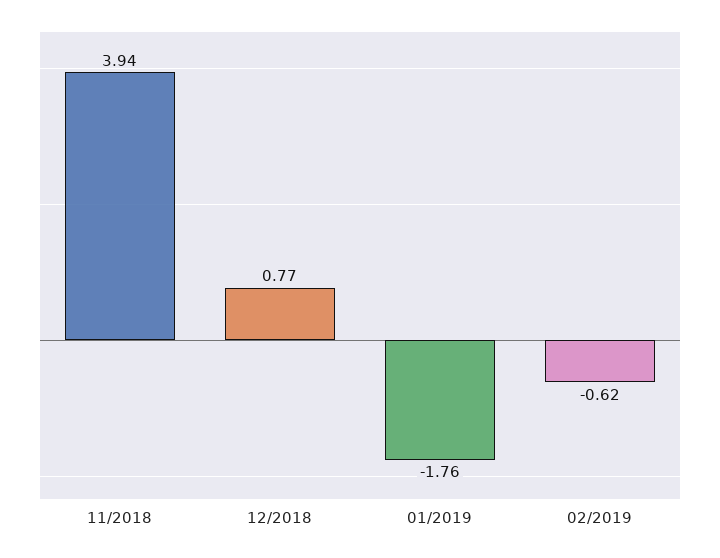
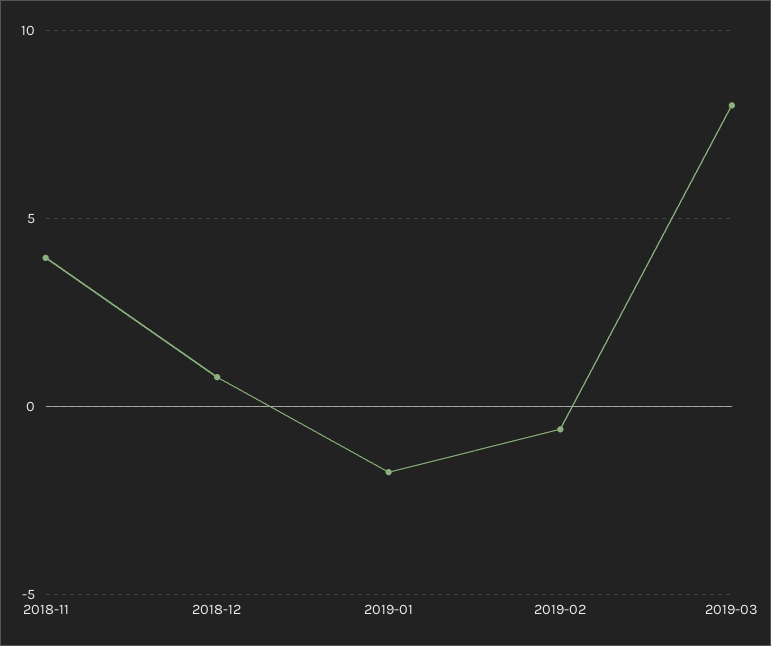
2019-03: none -> 8

